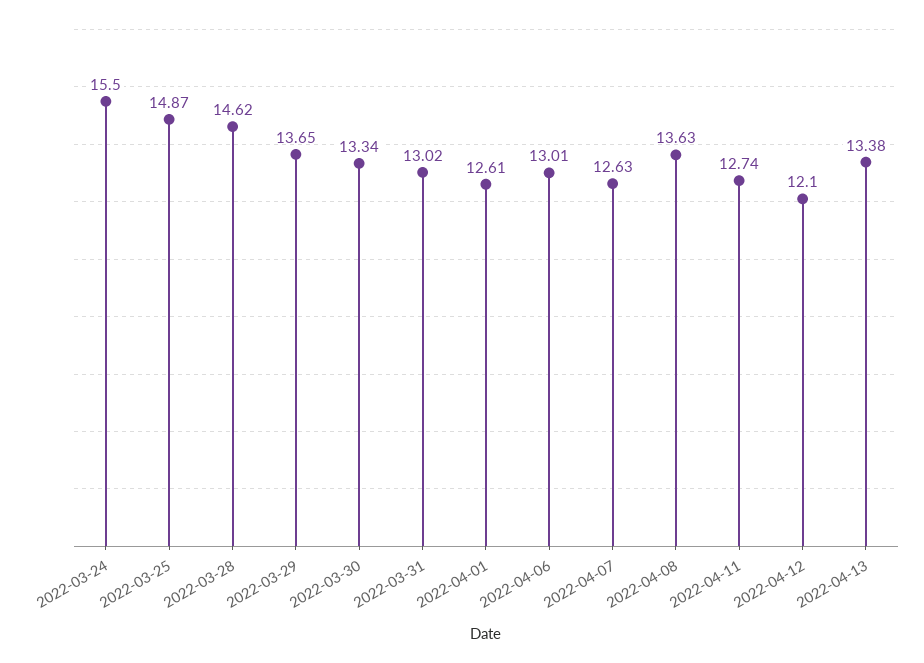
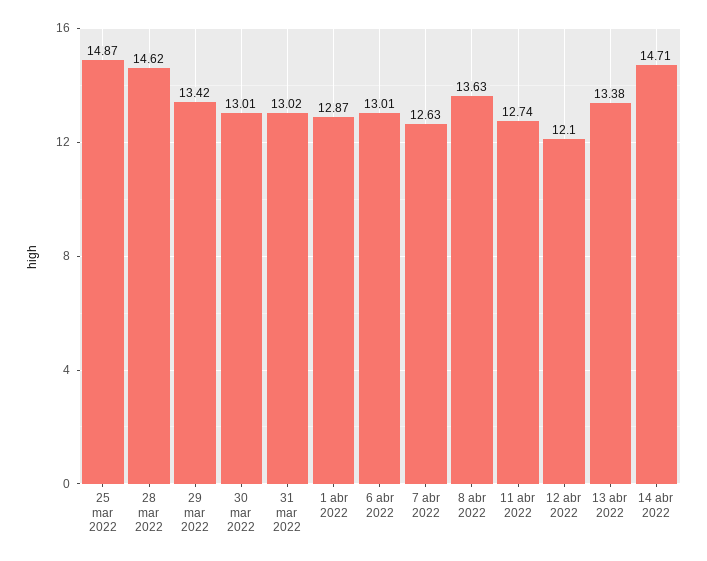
2022-03-24: 15.5 -> none
2022-03-29: 13.65 -> 13.42
2022-03-30: 13.34 -> 13.01
2022-04-01: 12.61 -> 12.87
14 abr 2022: none -> 14.71

